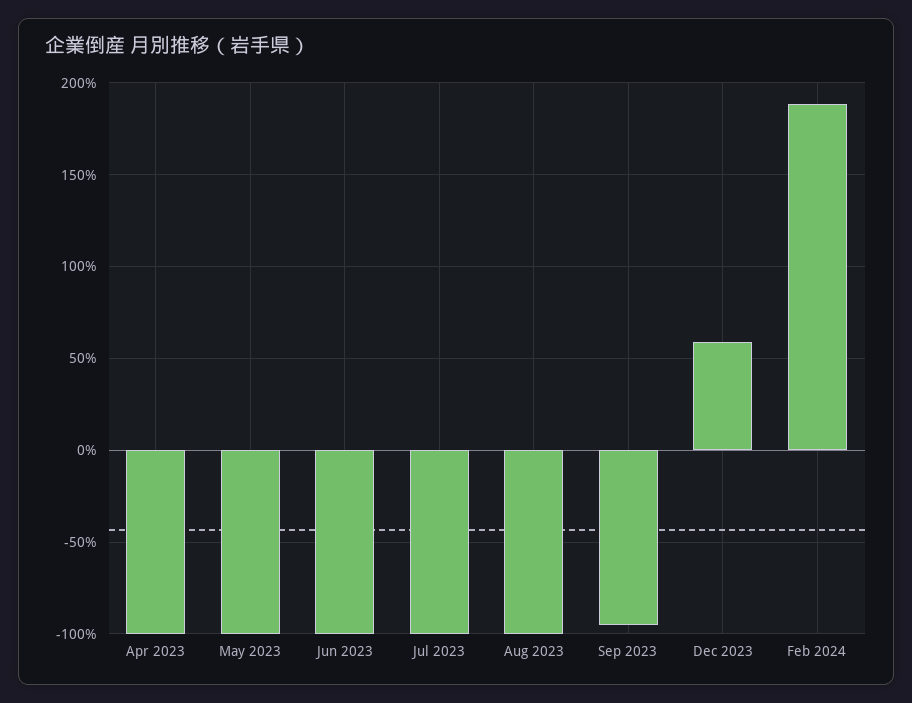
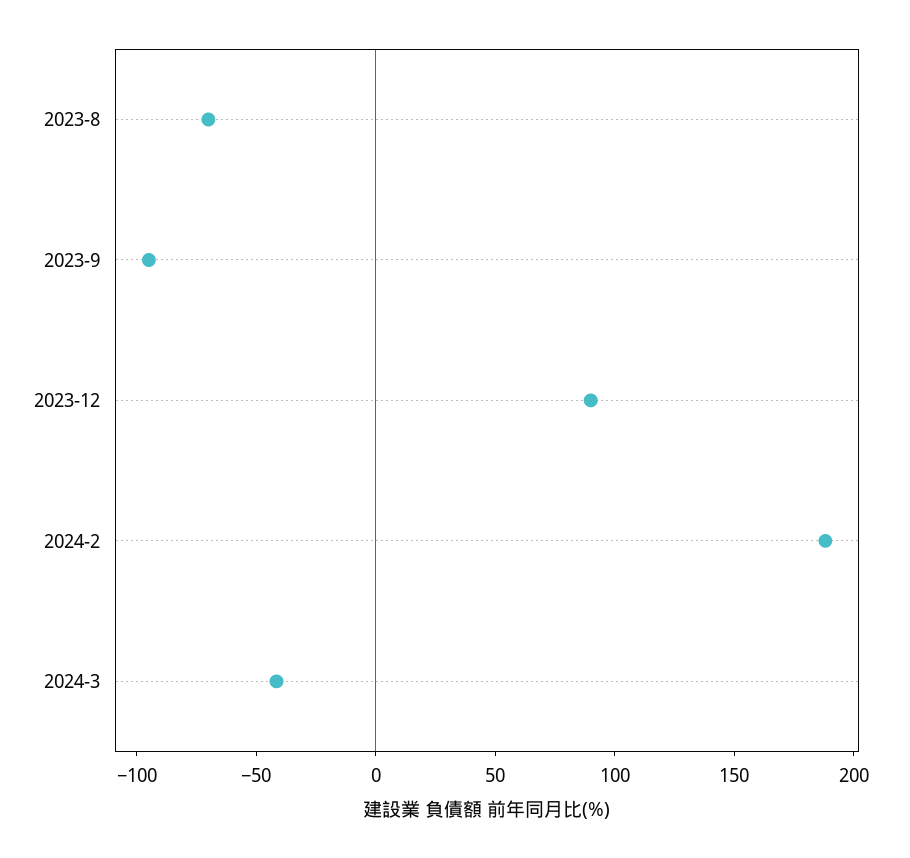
Apr 2023: -100 -> none
May 2023: -100 -> none
Jun 2023: -100 -> none
Jul 2023: -100 -> none
Aug 2023: -100 -> -70
Dec 2023: 60 -> 90
2024-3: none -> -40

